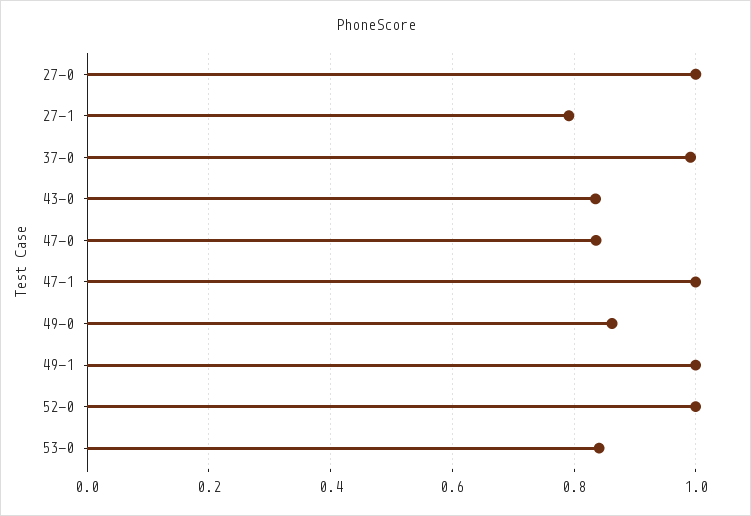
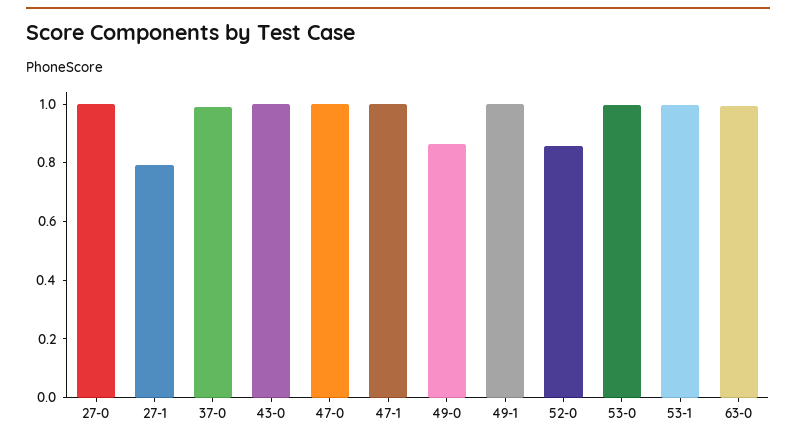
43-0: 0.84 -> 1
47-0: 0.84 -> 1
52-0: 1 -> 0.85
53-0: 0.84 -> 1
53-1: none -> 1
63-0: none -> 1

